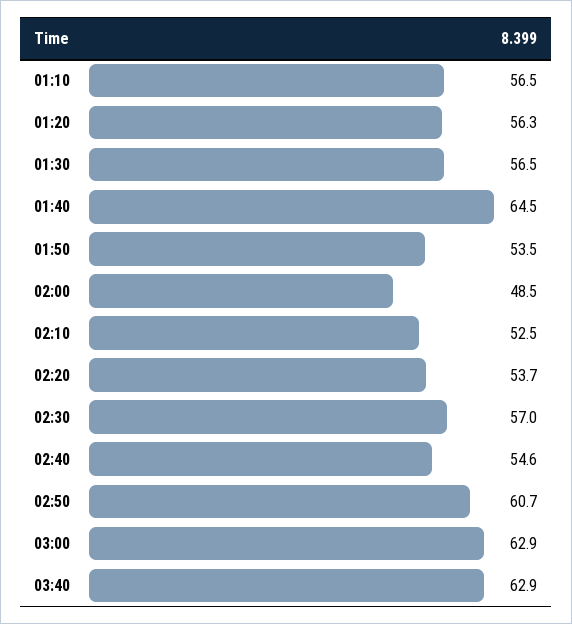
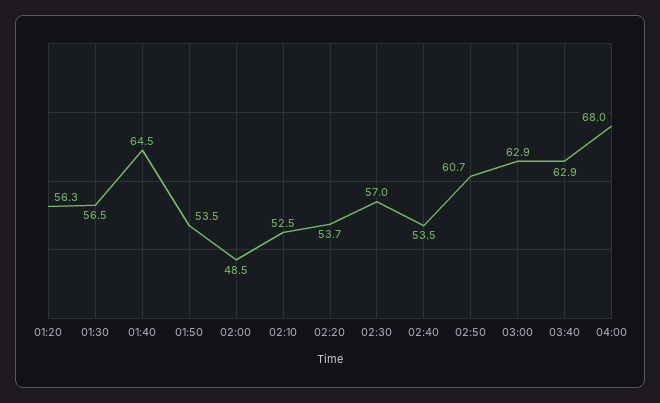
01:10: 56.5 -> none
02:40: 54.6 -> 53.5
04:00: none -> 68

